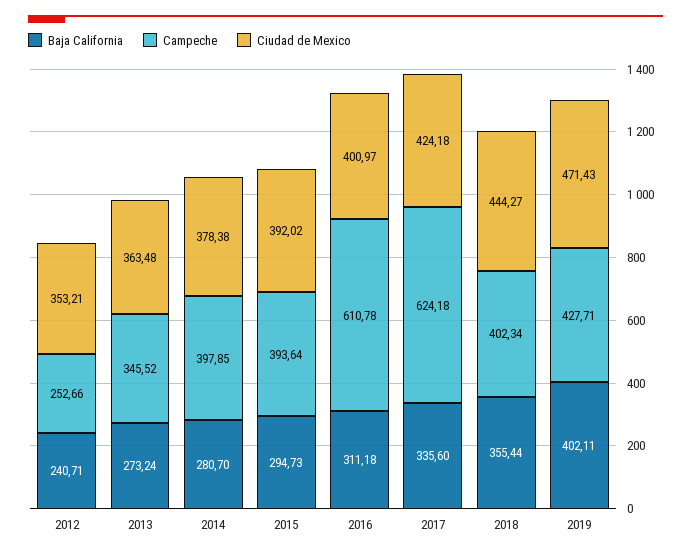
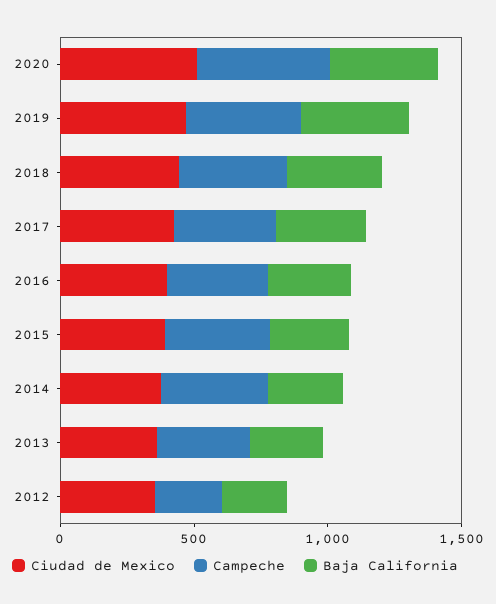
Campeche, 2016: 610.78 -> 400
Campeche, 2017: 624.18 -> 400
Ciudad de Mexico, 2020: none -> 500
Campeche, 2020: none -> 500
Baja California, 2020: none -> 400

